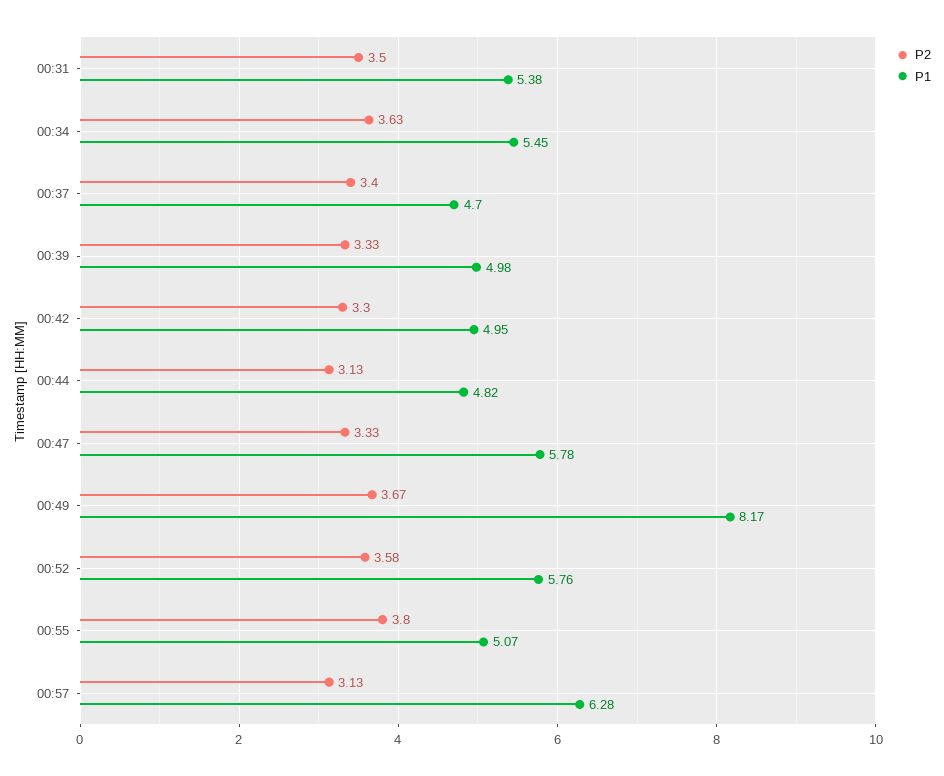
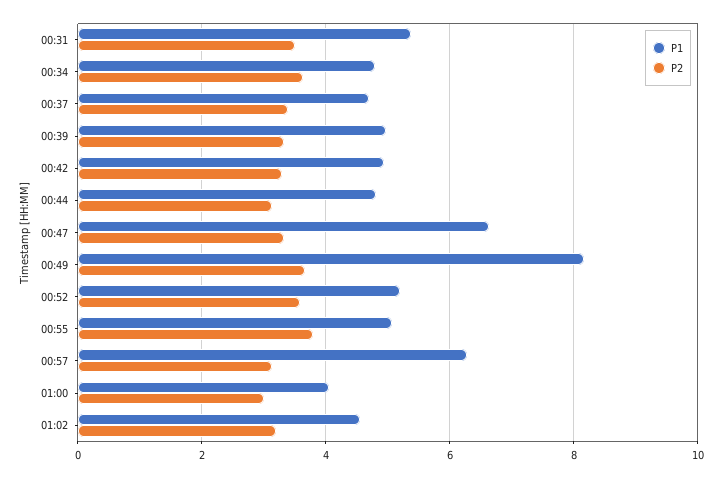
P1, 00:34: 5.45 -> 4.8
P1, 00:47: 5.78 -> 6.6
P1, 00:52: 5.76 -> 5.2
P1, 01:00: none -> 4
P2, 01:00: none -> 3
P1, 01:02: none -> 4.6
P2, 01:02: none -> 3.2

